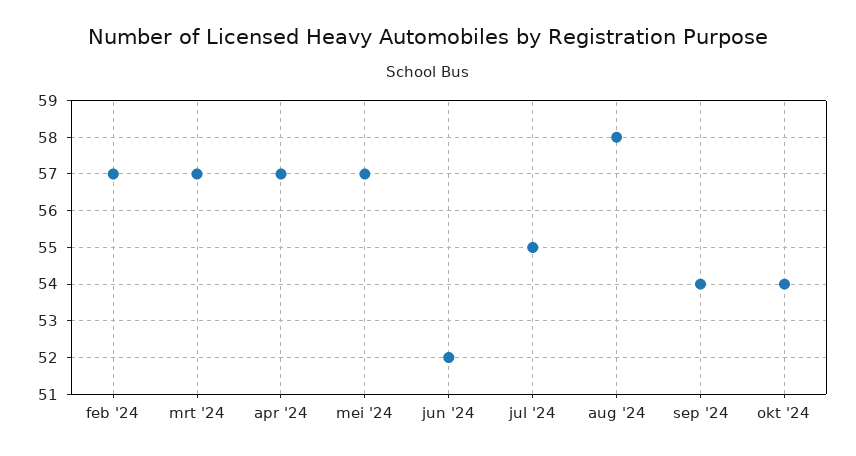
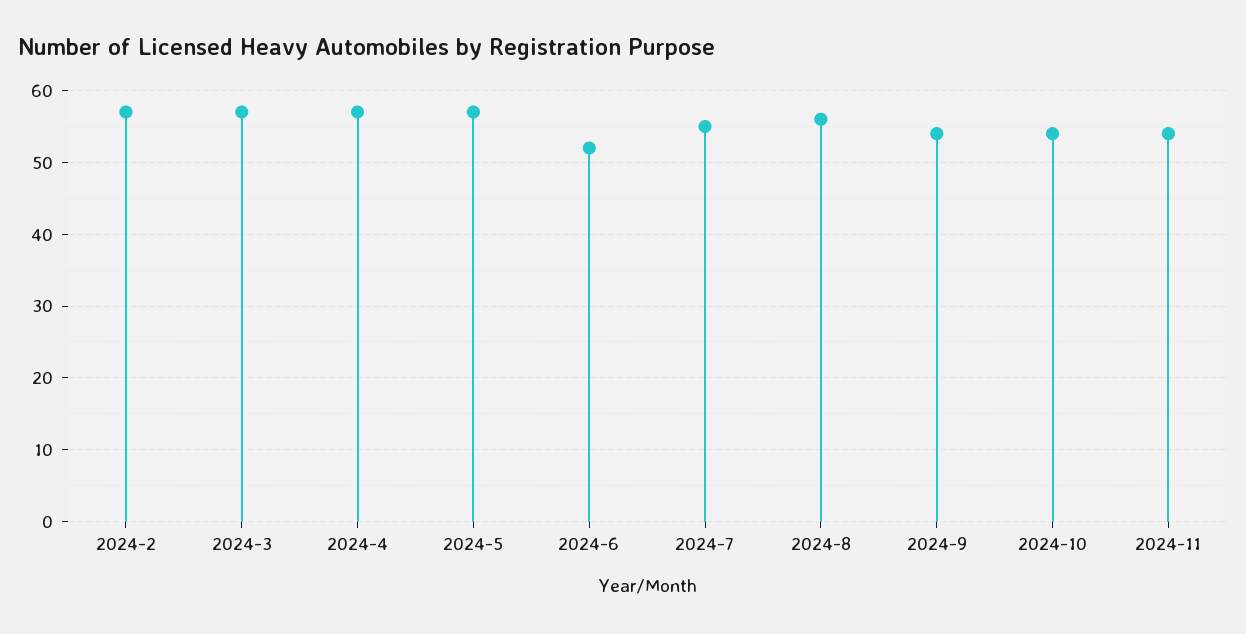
aug '24: 58 -> 56
2024-11: none -> 54

